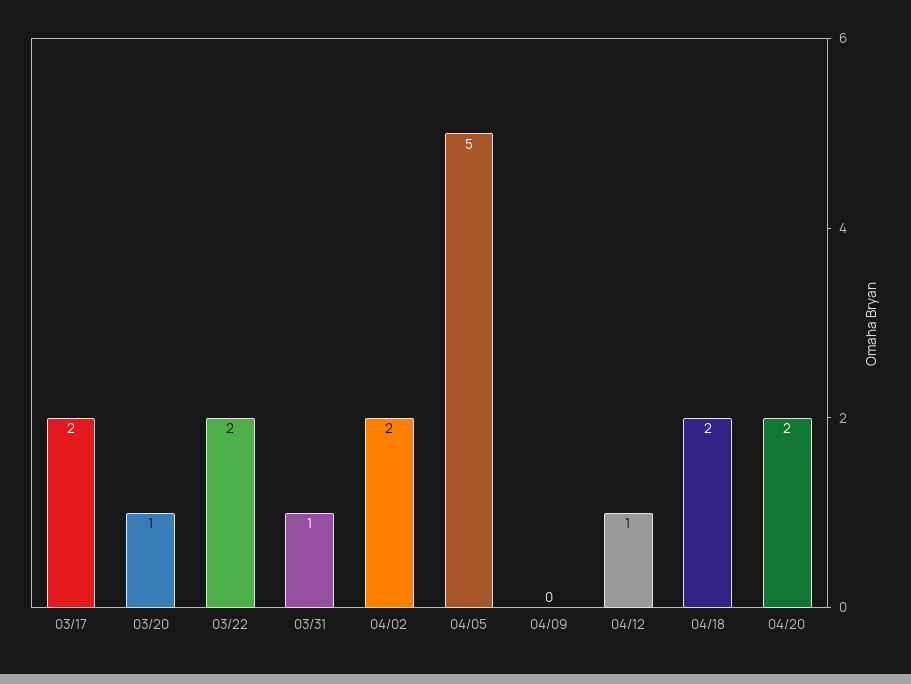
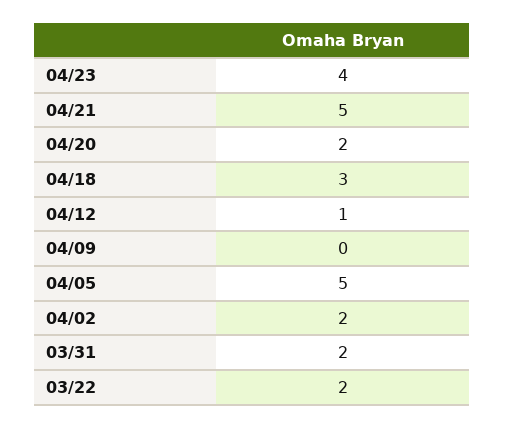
03/17: 2 -> none
03/20: 1 -> none
03/31: 1 -> 2
04/18: 2 -> 3
04/23: none -> 4
04/21: none -> 5

